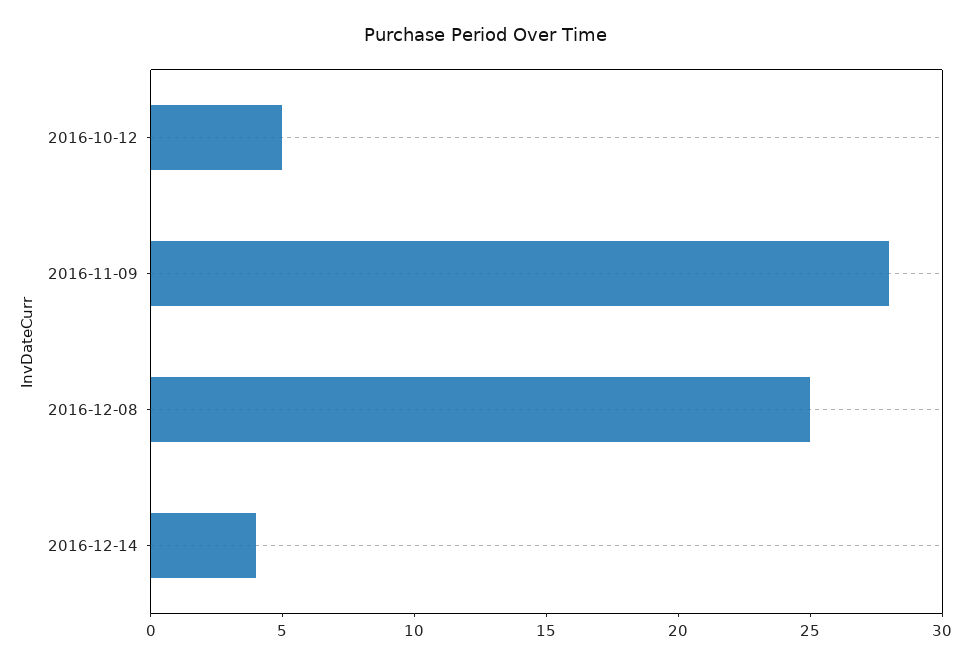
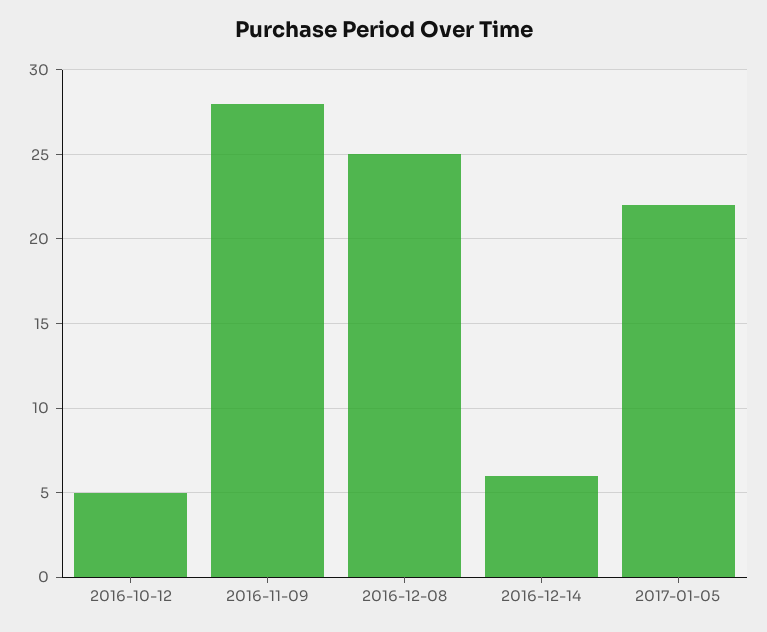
2016-12-14: 4 -> 6
2017-01-05: none -> 22

